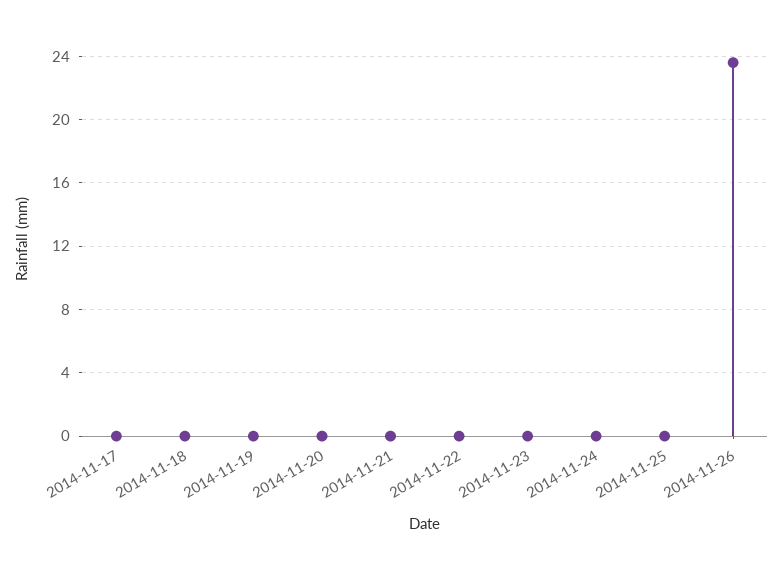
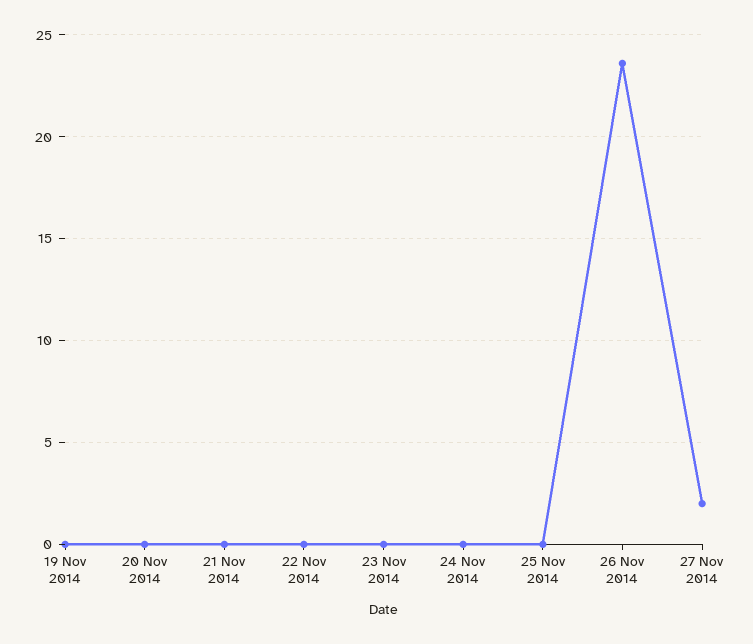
2014-11-17: 0 -> none
2014-11-18: 0 -> none
27 Nov 2014: none -> 2

